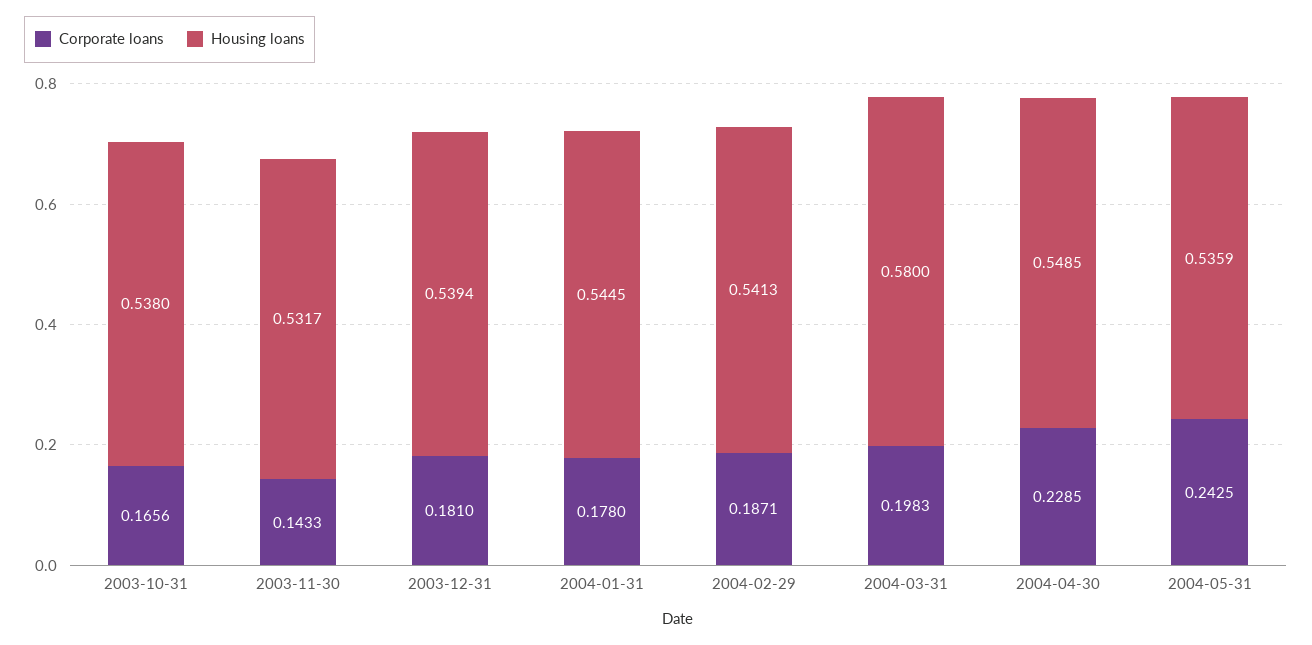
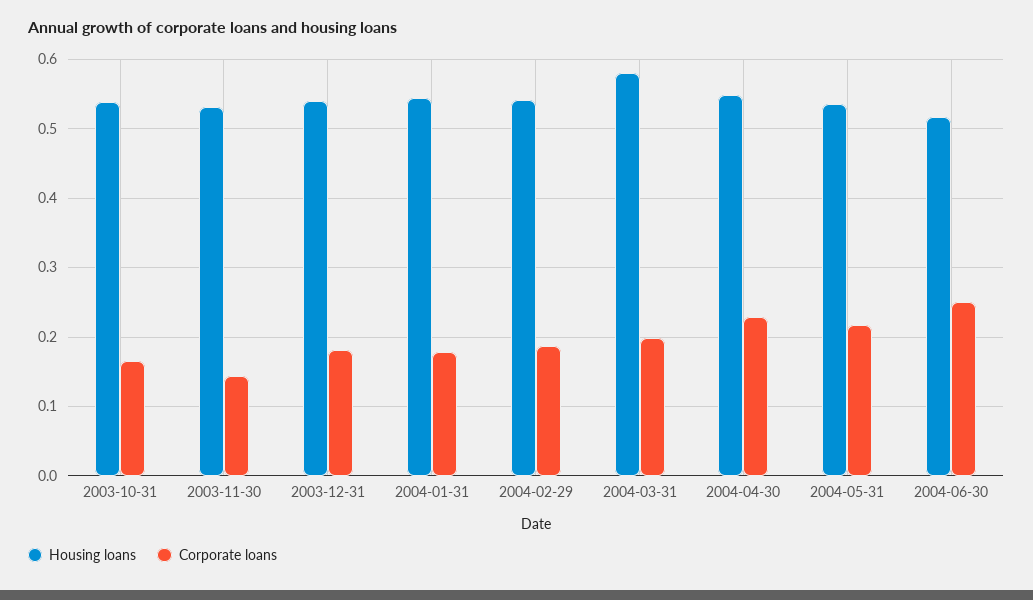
Corporate loans, 2004-05-31: 0.2425 -> 0.22
Housing loans, 2004-06-30: none -> 0.52
Corporate loans, 2004-06-30: none -> 0.25

